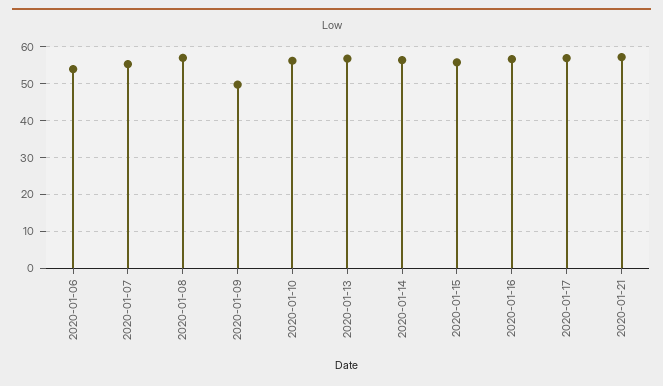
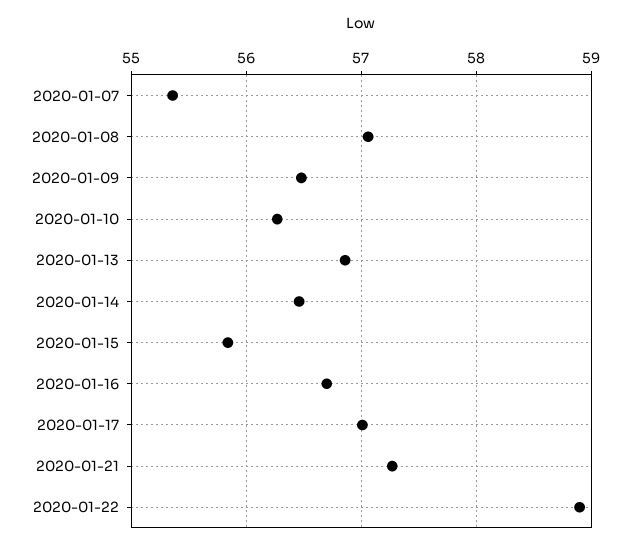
2020-01-06: 54 -> none
2020-01-09: 50 -> 56.5
2020-01-22: none -> 58.9

